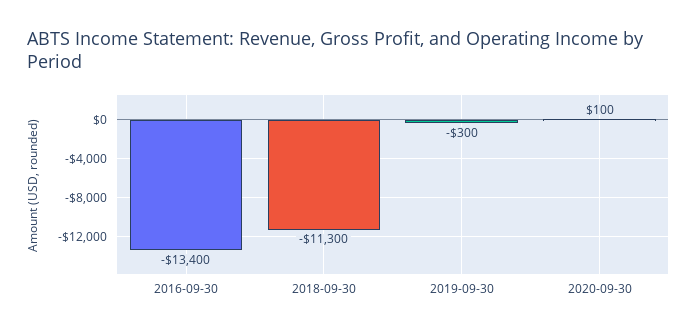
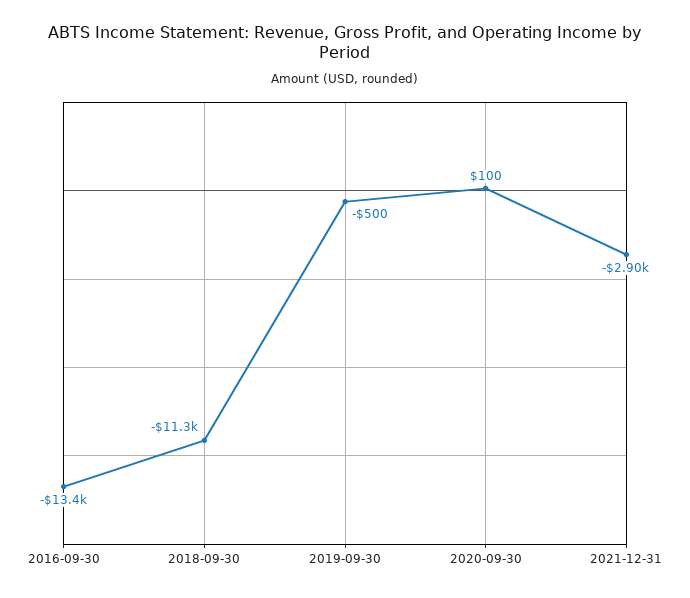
2019-09-30: -300 -> -500
2021-12-31: none -> -2900

